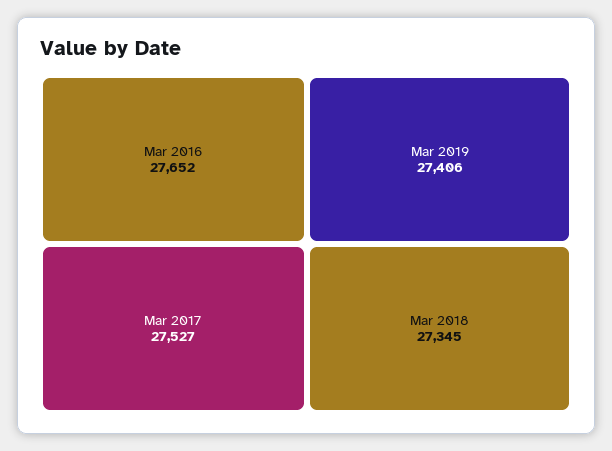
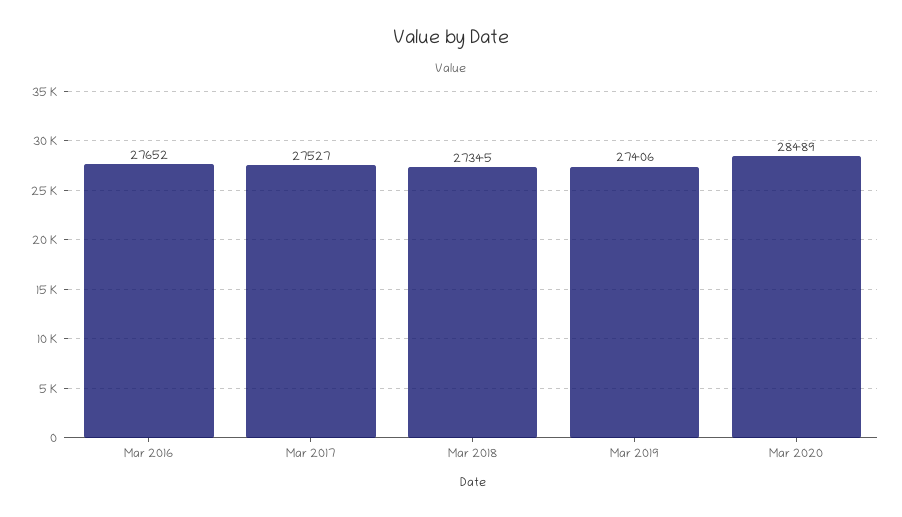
Mar 2020: none -> 28489

